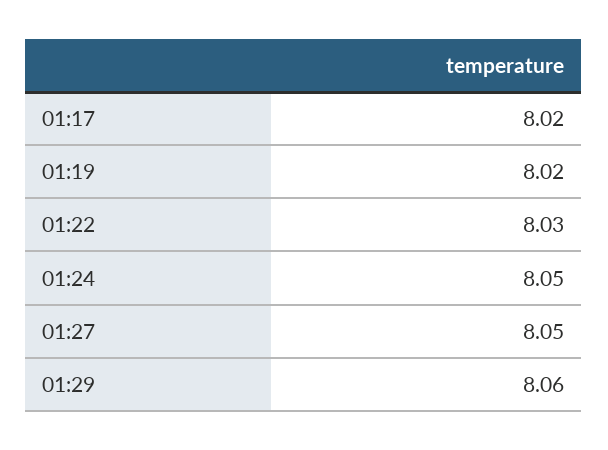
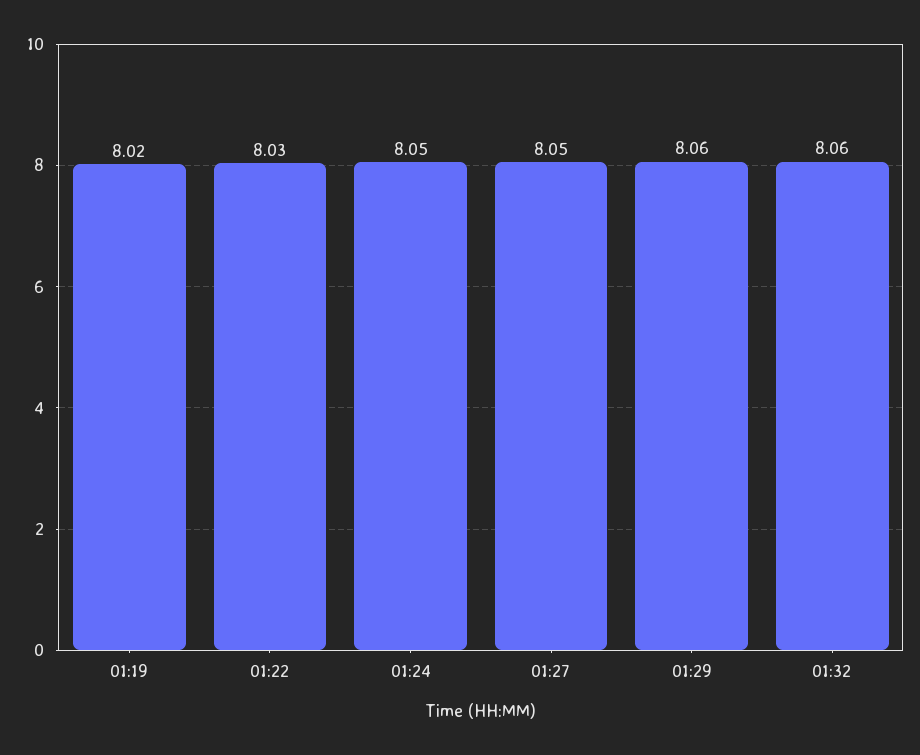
01:17: 8.02 -> none
01:32: none -> 8.06

